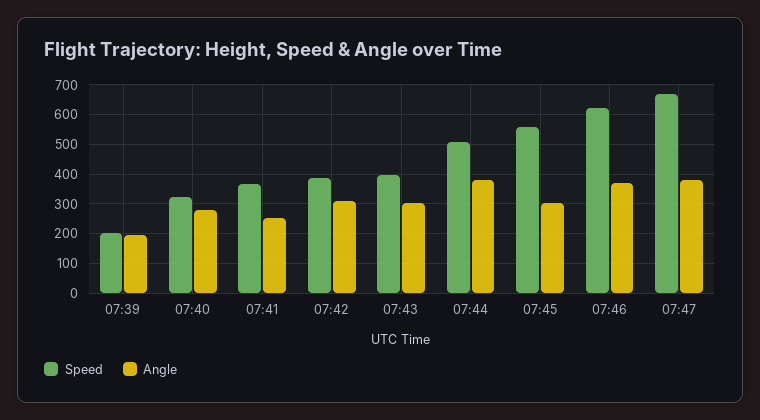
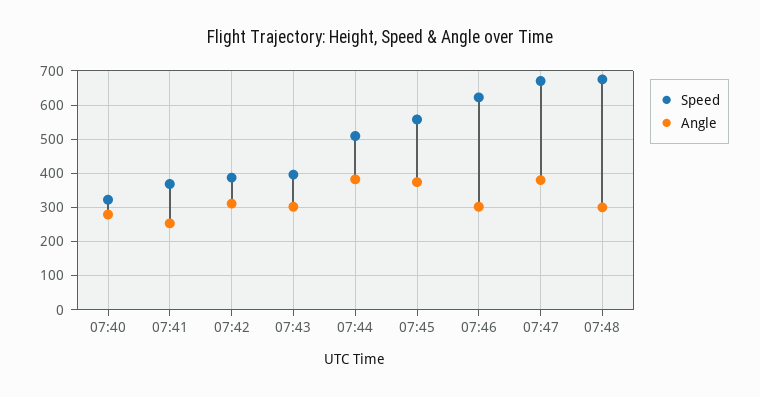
Speed, 07:39: 200 -> none
Angle, 07:39: 200 -> none
Angle, 07:45: 300 -> 380
Angle, 07:46: 375 -> 300
Speed, 07:48: none -> 680
Angle, 07:48: none -> 300

